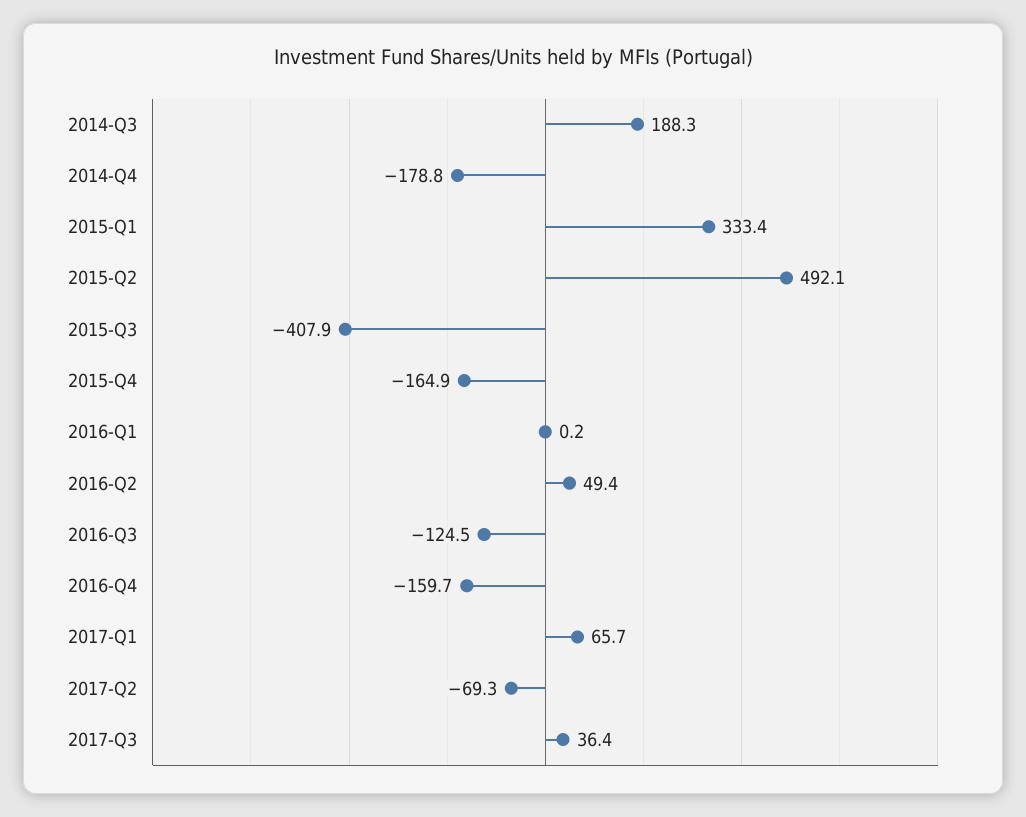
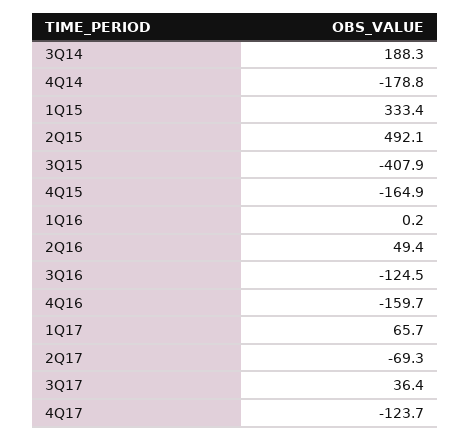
4Q17: none -> -123.7

